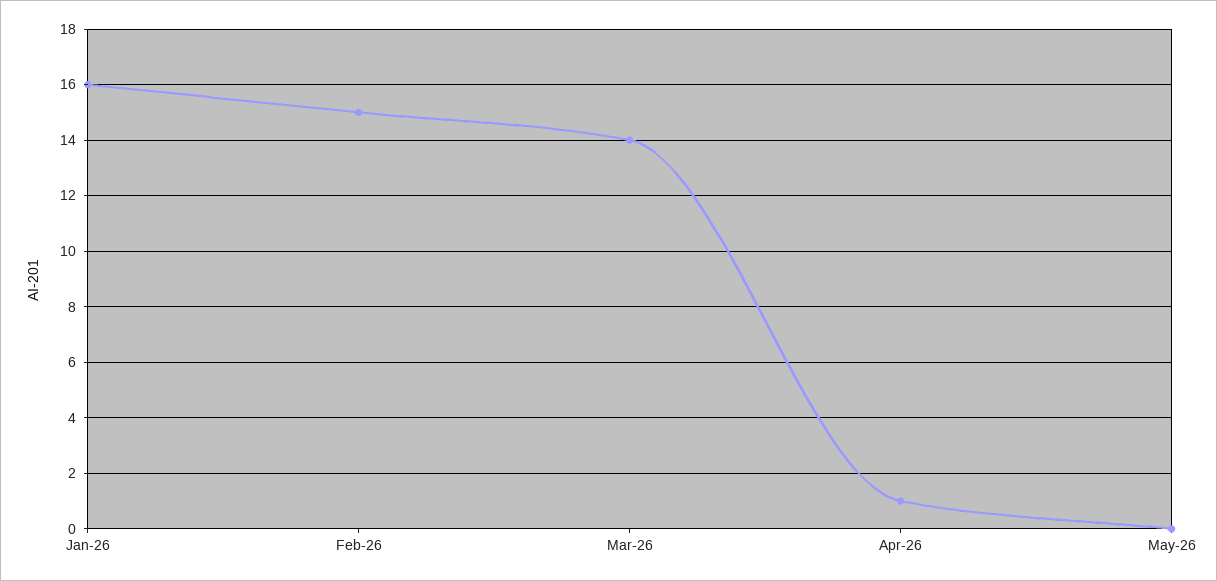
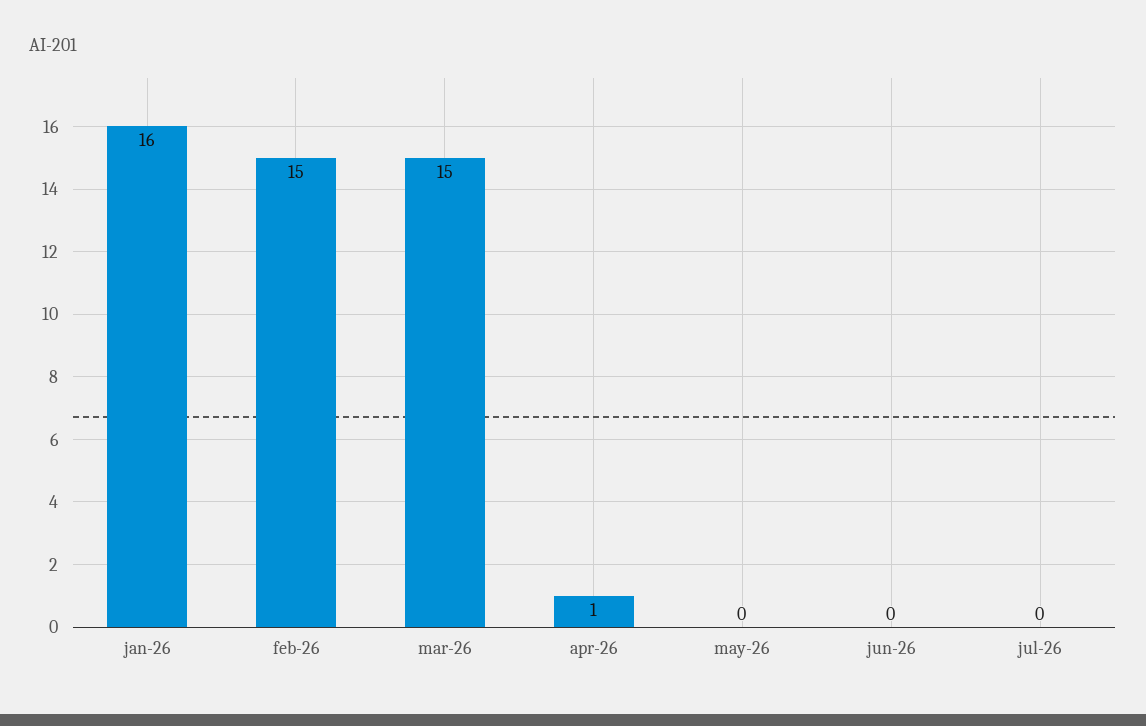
Mar-26: 14 -> 15
jun-26: none -> 0
jul-26: none -> 0

